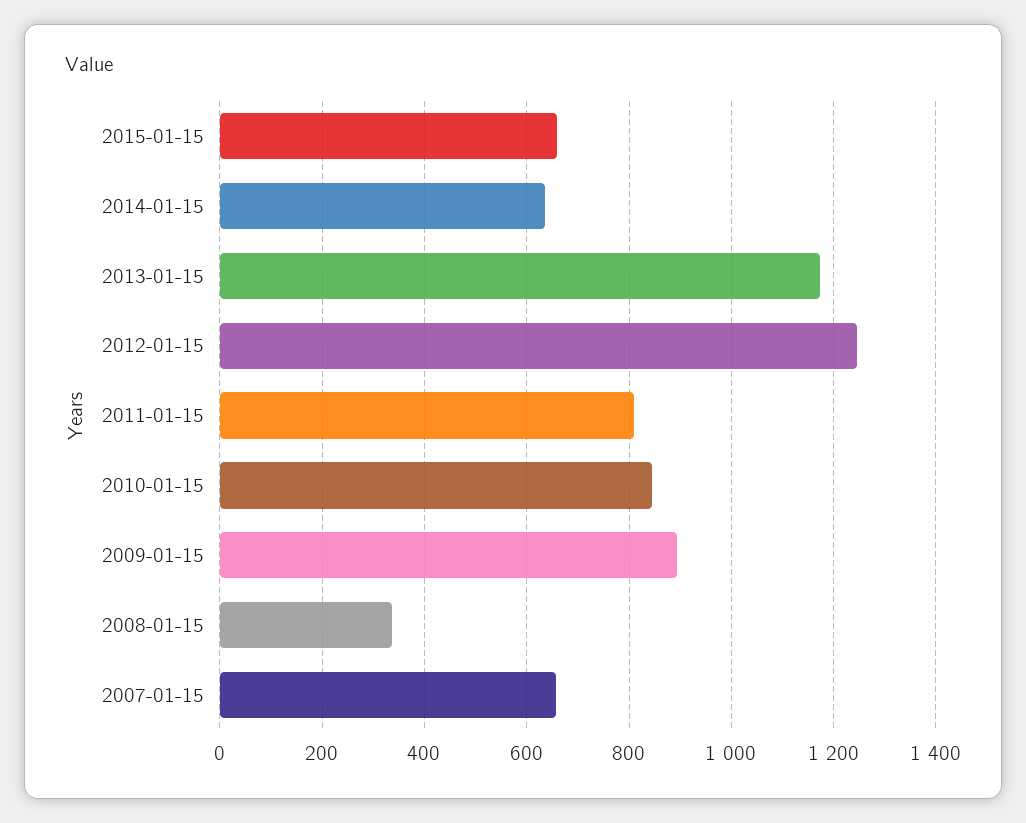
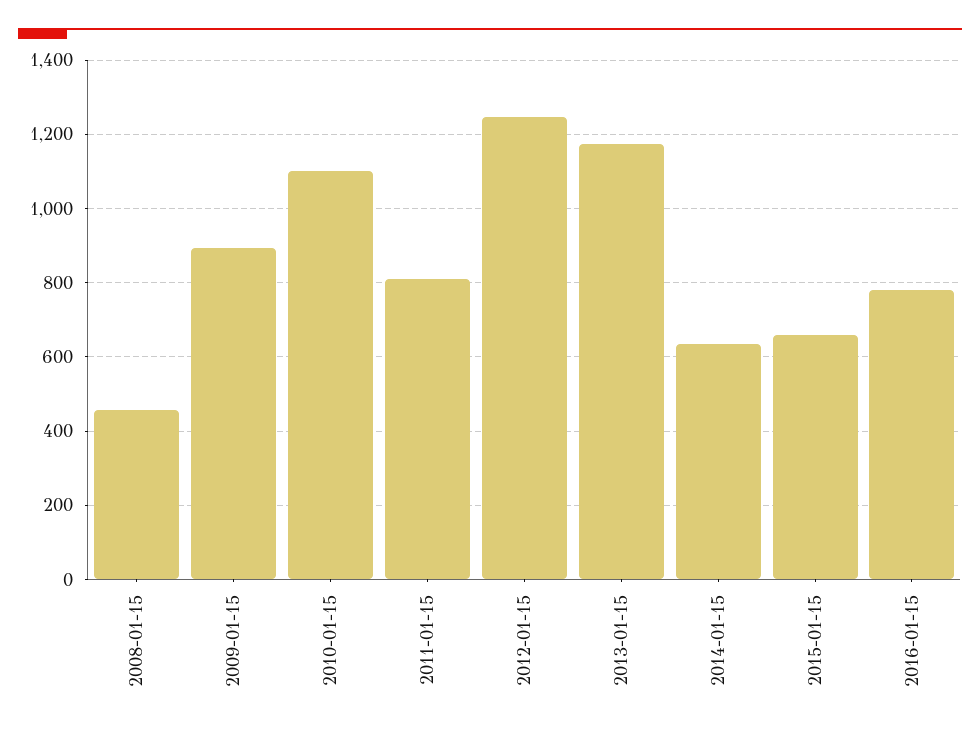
2010-01-15: 840 -> 1100
2008-01-15: 340 -> 460
2007-01-15: 660 -> none
2016-01-15: none -> 780

